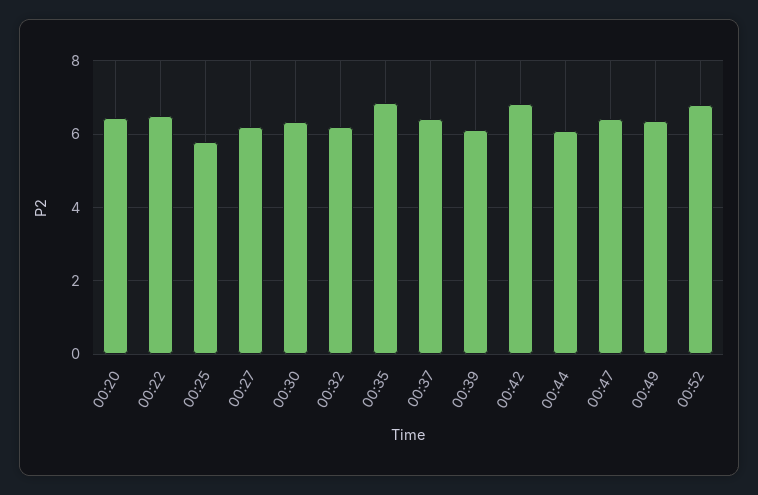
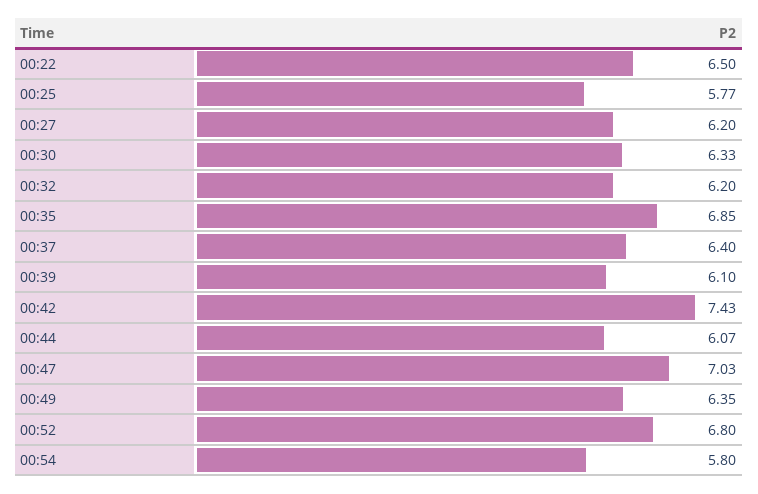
00:20: 6.4 -> none
00:42: 6.8 -> 7.43
00:47: 6.4 -> 7.03
00:54: none -> 5.8

